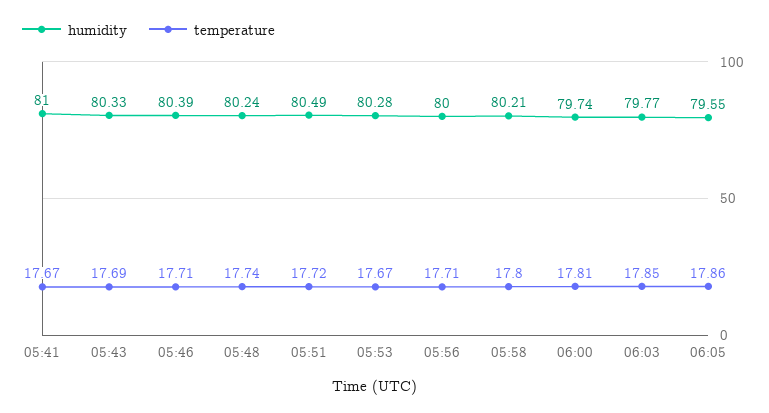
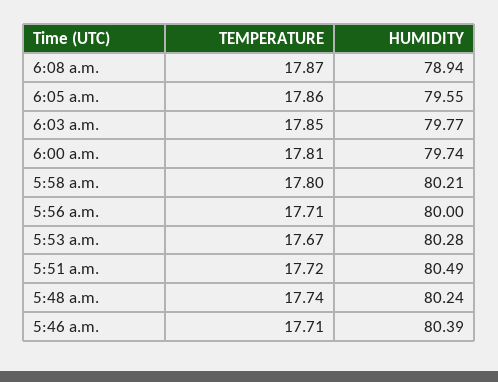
humidity, 05:41: 81 -> none
temperature, 05:41: 17.67 -> none
humidity, 05:43: 80.33 -> none
temperature, 05:43: 17.69 -> none
temperature, 6:08 a.m.: none -> 17.87
humidity, 6:08 a.m.: none -> 78.94

